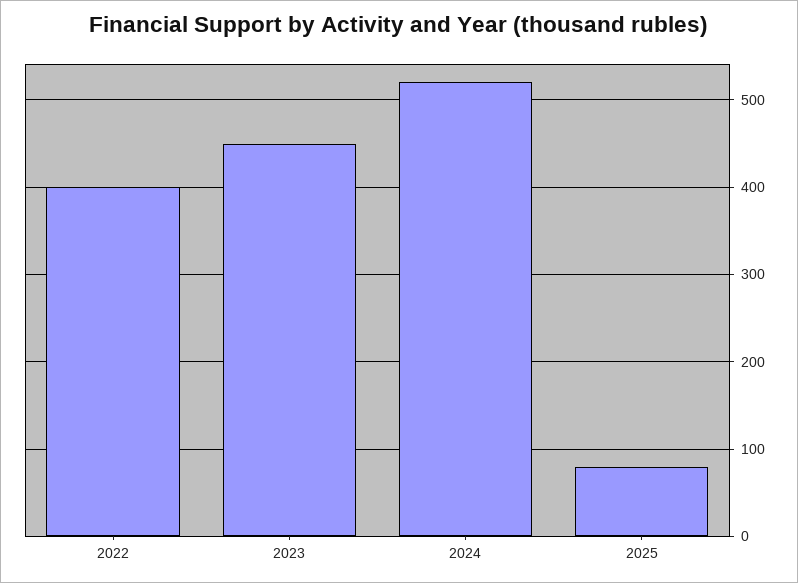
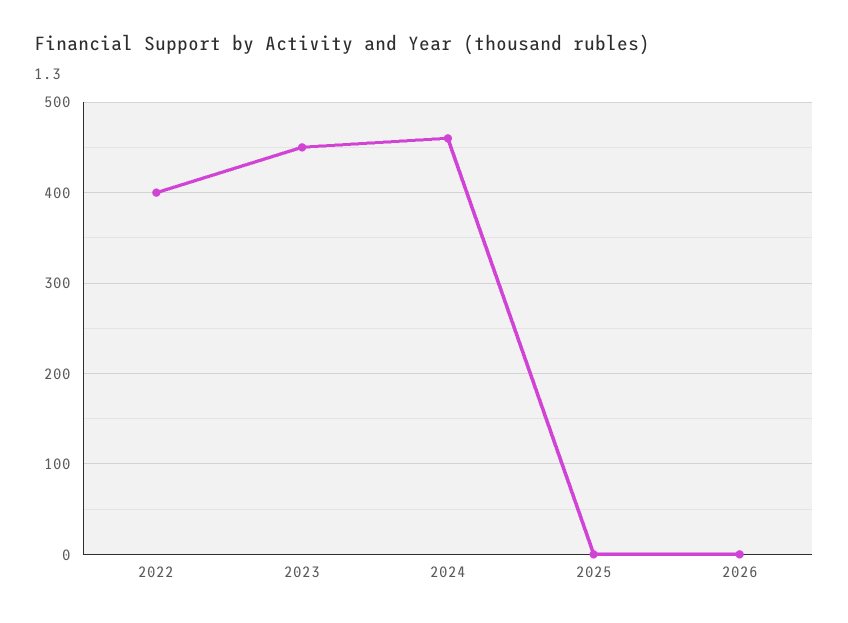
2024: 520 -> 460
2025: 80 -> 0
2026: none -> 0

